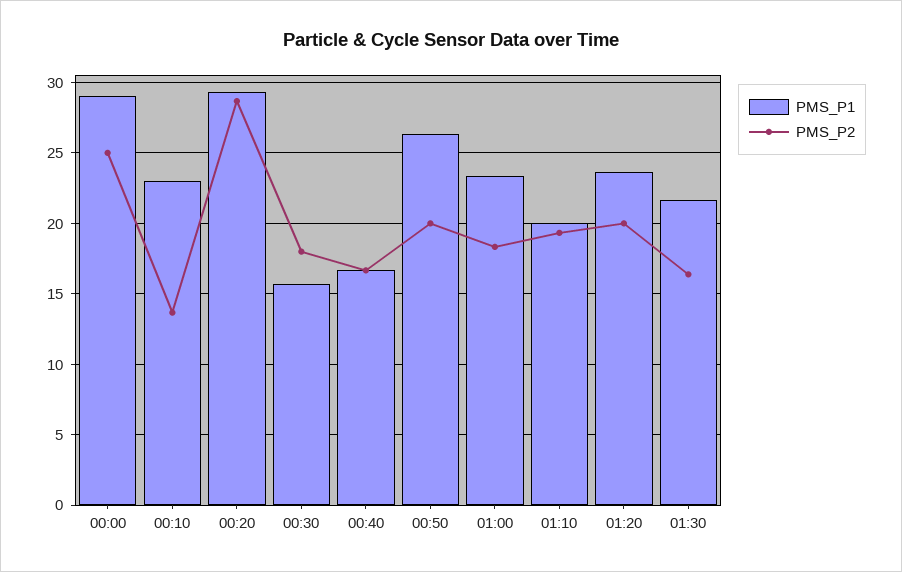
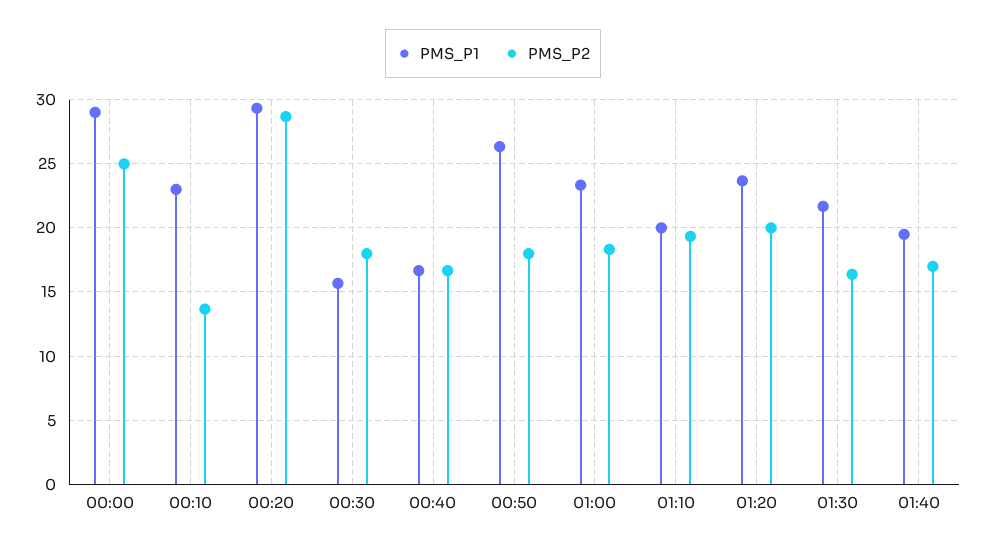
PMS_P2, 00:50: 20 -> 18
PMS_P1, 01:40: none -> 19.5
PMS_P2, 01:40: none -> 17

